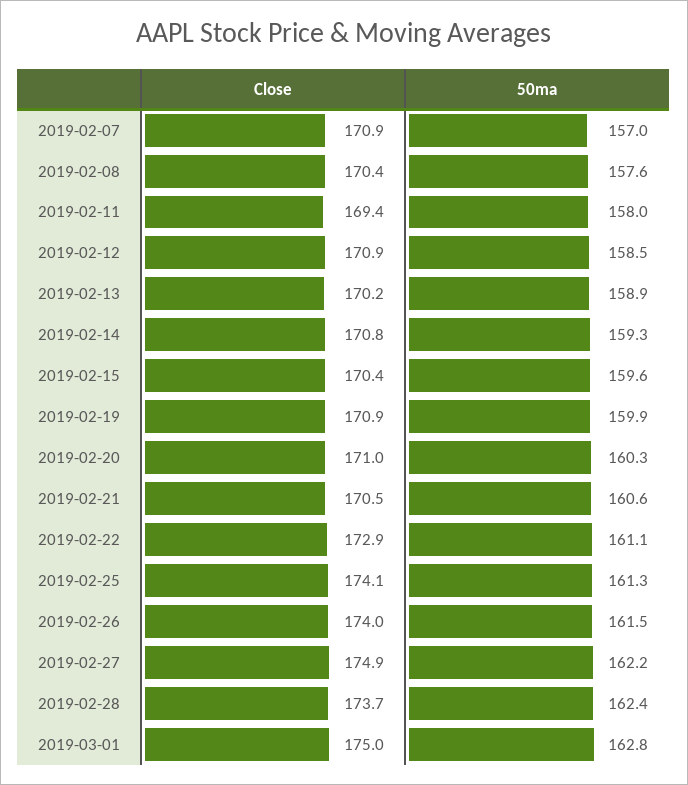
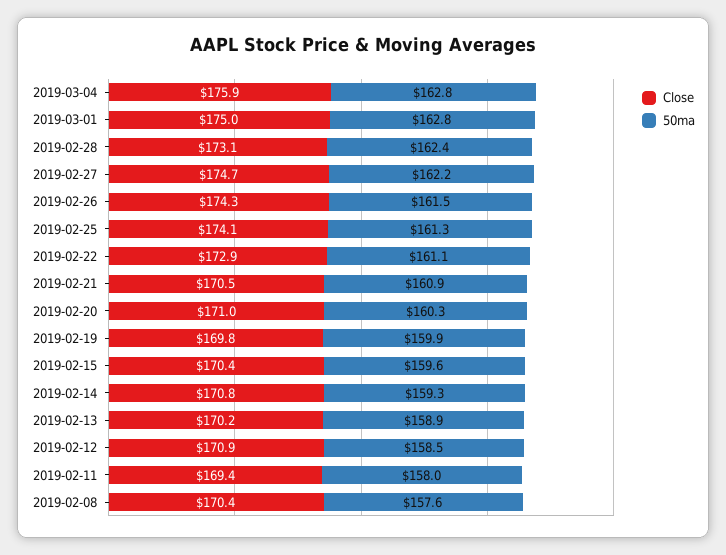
Close, 2019-02-07: 170.9 -> none
50ma, 2019-02-07: 157 -> none
Close, 2019-02-19: 170.9 -> 169.8
50ma, 2019-02-21: 160.6 -> 160.9
Close, 2019-02-26: 174 -> 174.3
Close, 2019-02-27: 174.9 -> 174.7
Close, 2019-02-28: 173.7 -> 173.1
Close, 2019-03-04: none -> 175.9
50ma, 2019-03-04: none -> 162.8

